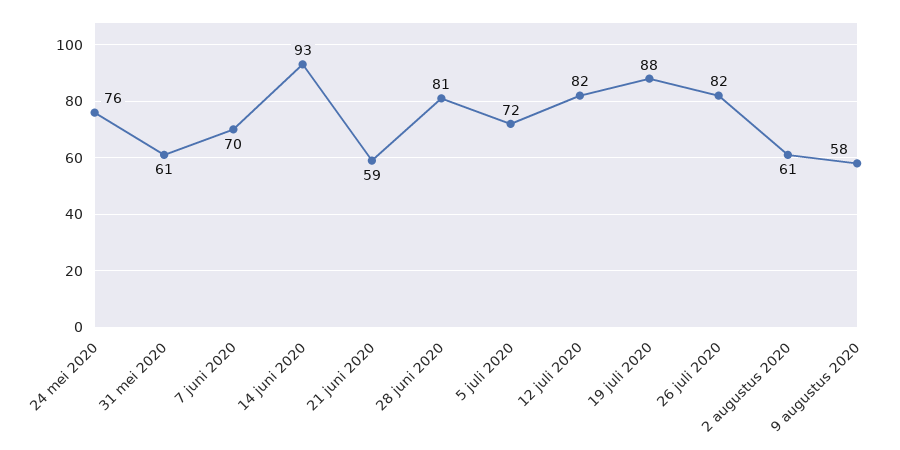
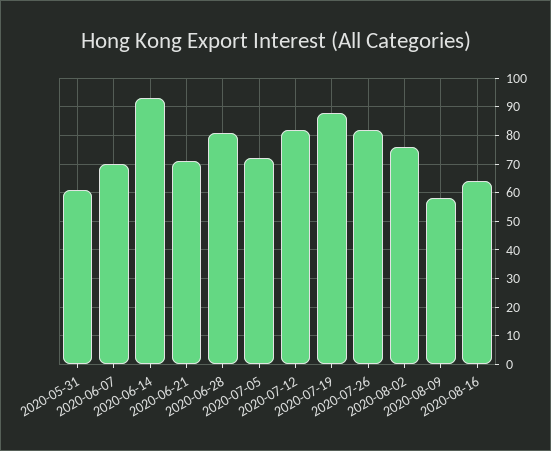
24 mei 2020: 76 -> none
21 juni 2020: 59 -> 70
2 augustus 2020: 61 -> 75
2020-08-16: none -> 65

